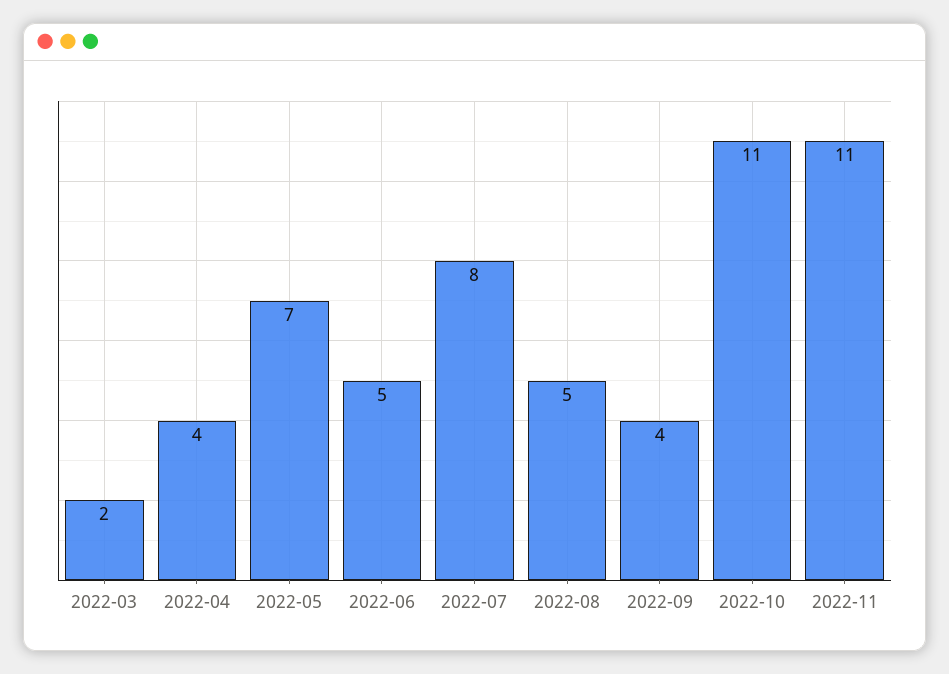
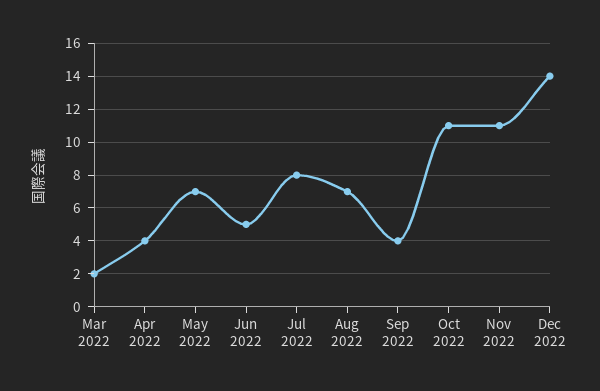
2022-08: 5 -> 7
Dec 2022: none -> 14

